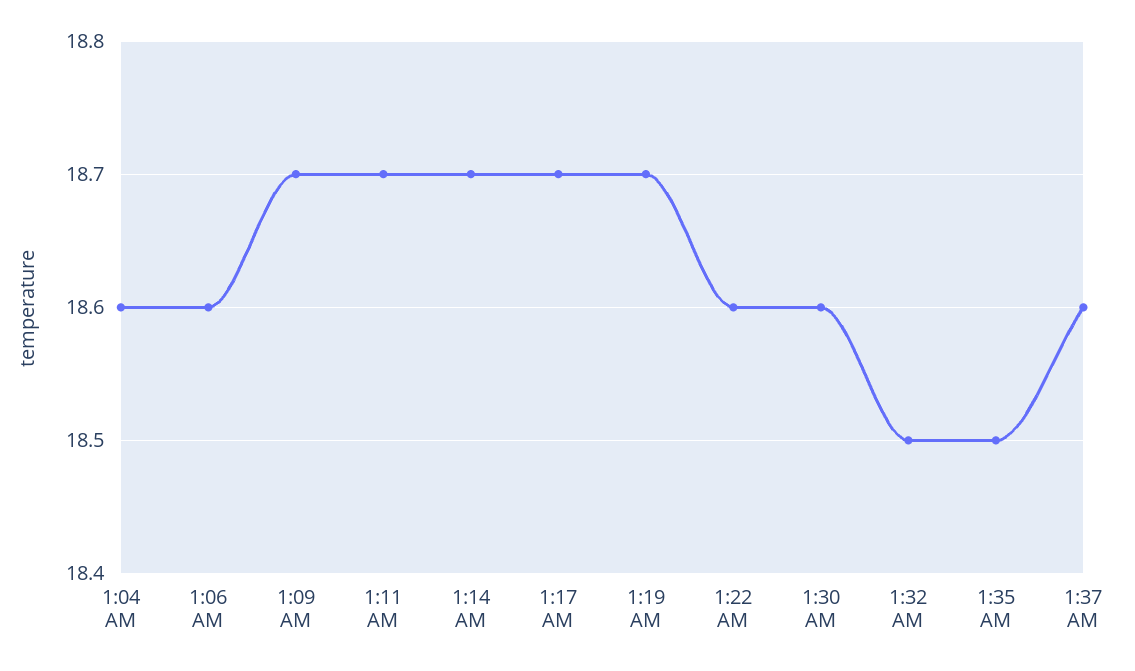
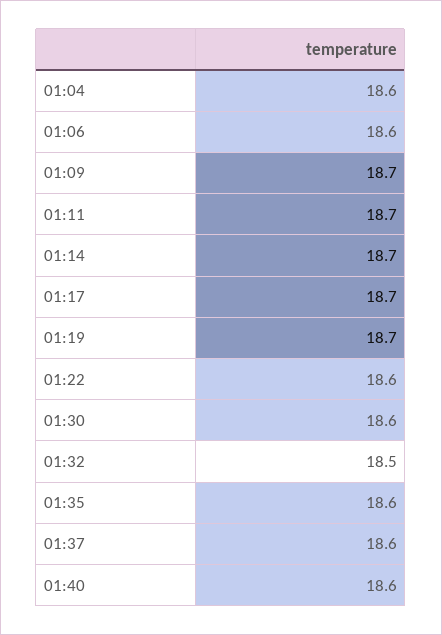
1:35 AM: 18.5 -> 18.6
01:40: none -> 18.6

